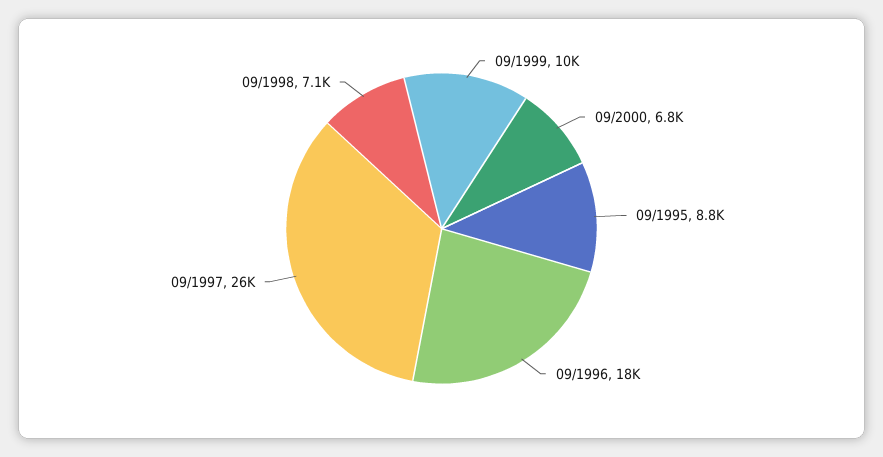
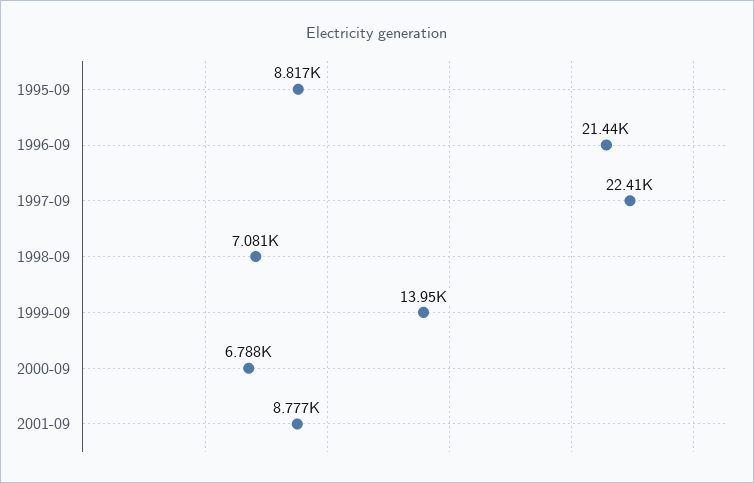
09/1999: 10000 -> 13950
09/1996: 18000 -> 21440
09/1997: 26000 -> 22410
2001-09: none -> 8777

